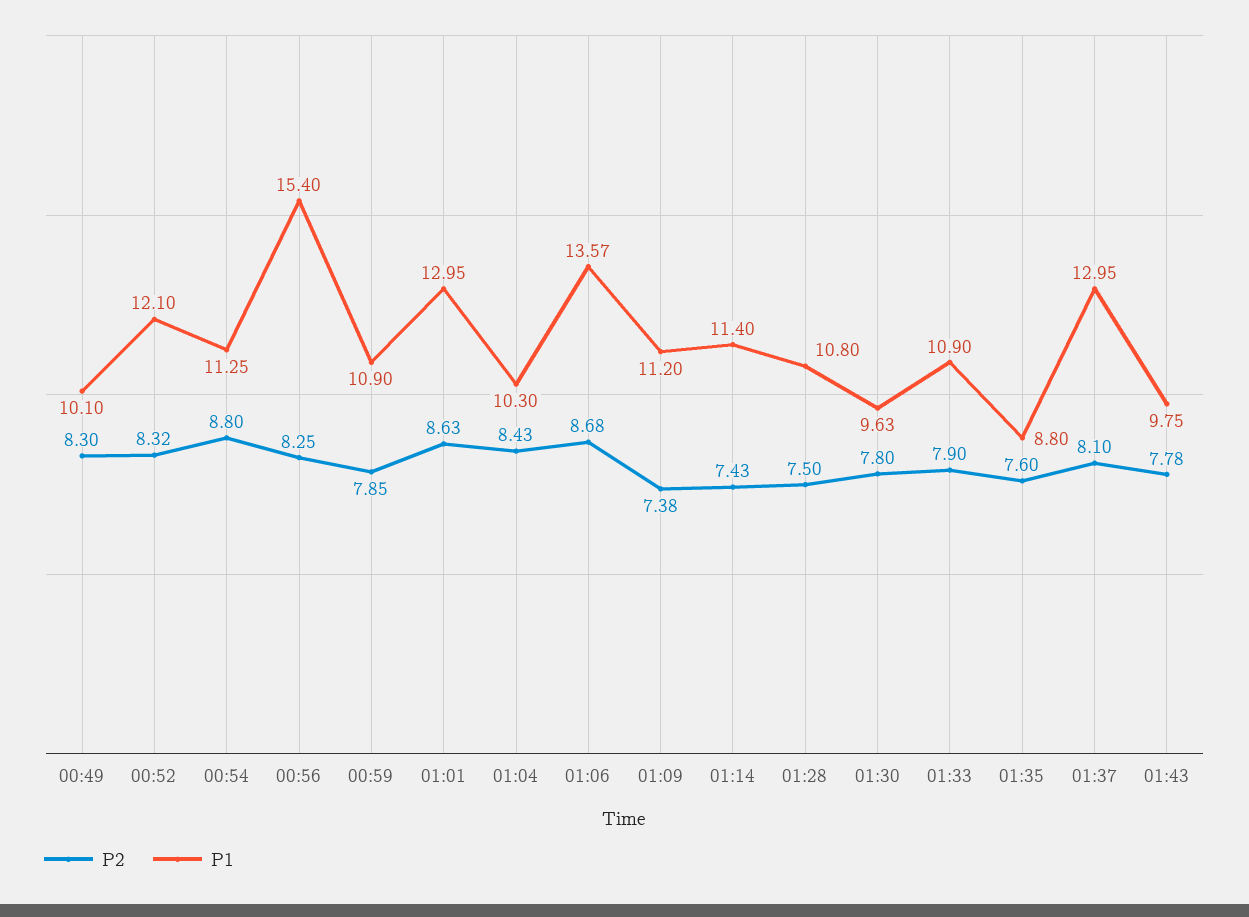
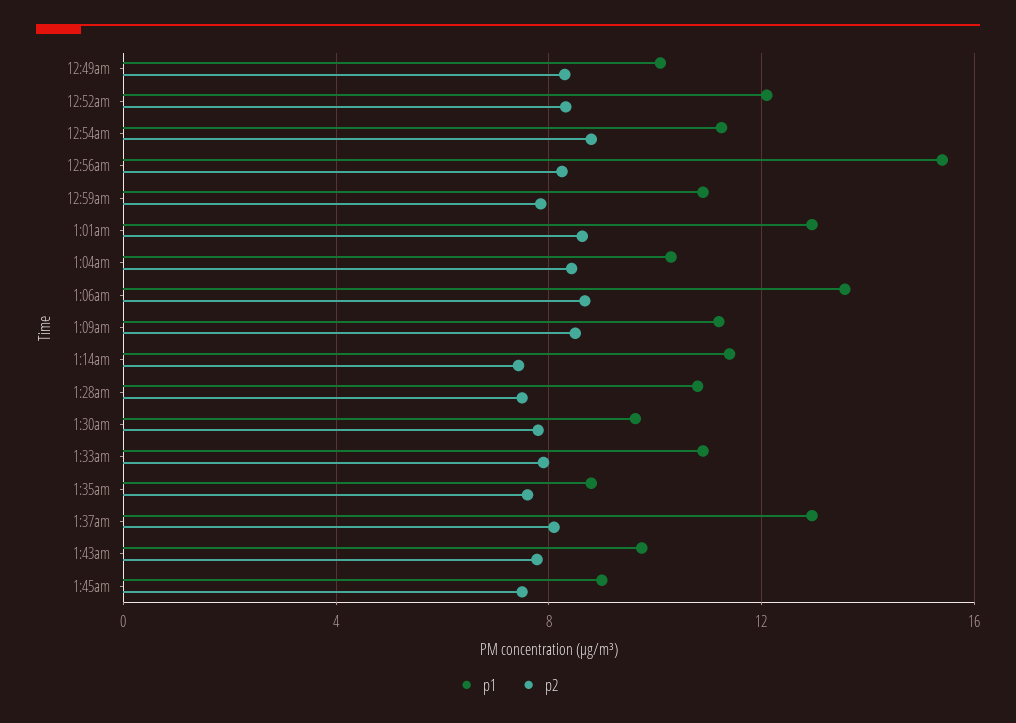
P2, 01:09: 7.38 -> 8.5
P1, 1:45am: none -> 9
P2, 1:45am: none -> 7.5

